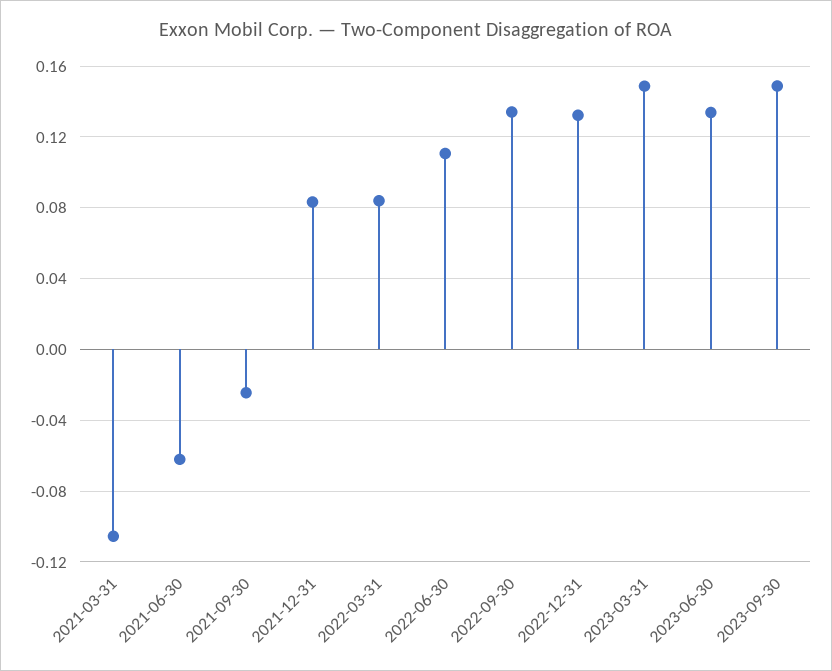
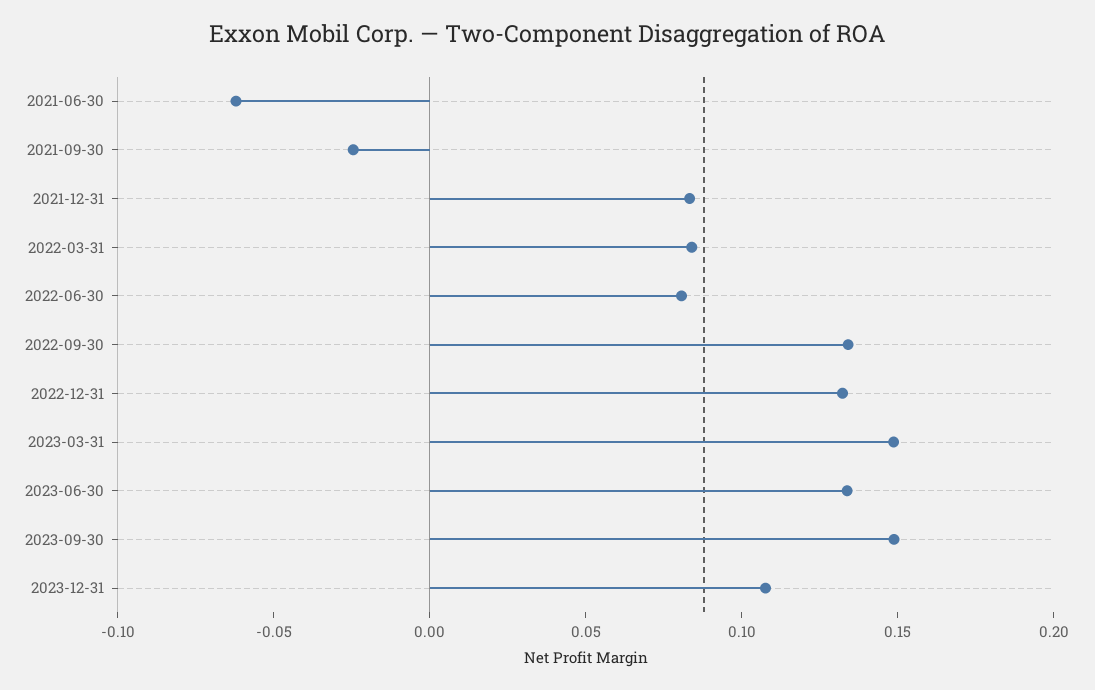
2021-03-31: -0.105 -> none
2022-06-30: 0.11 -> 0.08
2023-12-31: none -> 0.11

